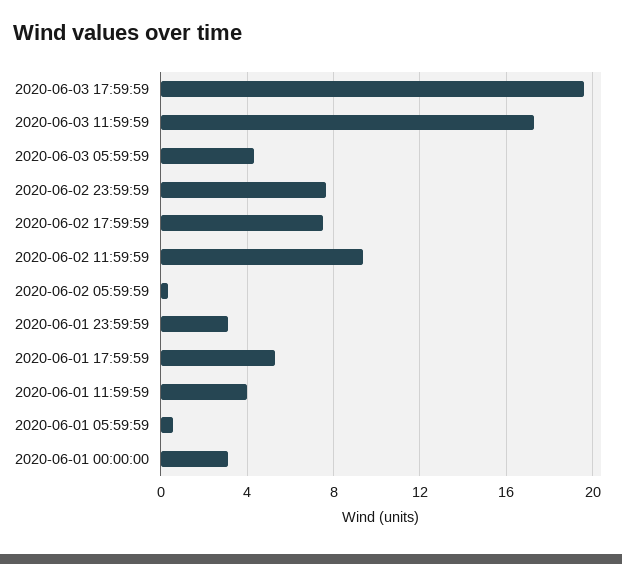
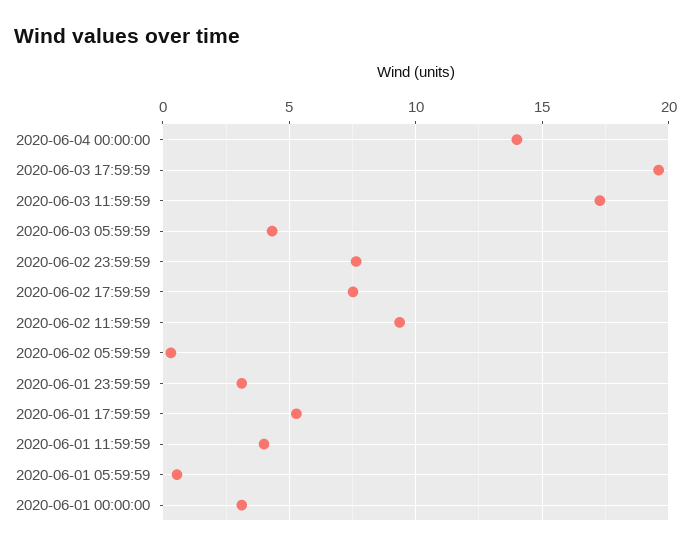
2020-06-04 00:00:00: none -> 14

